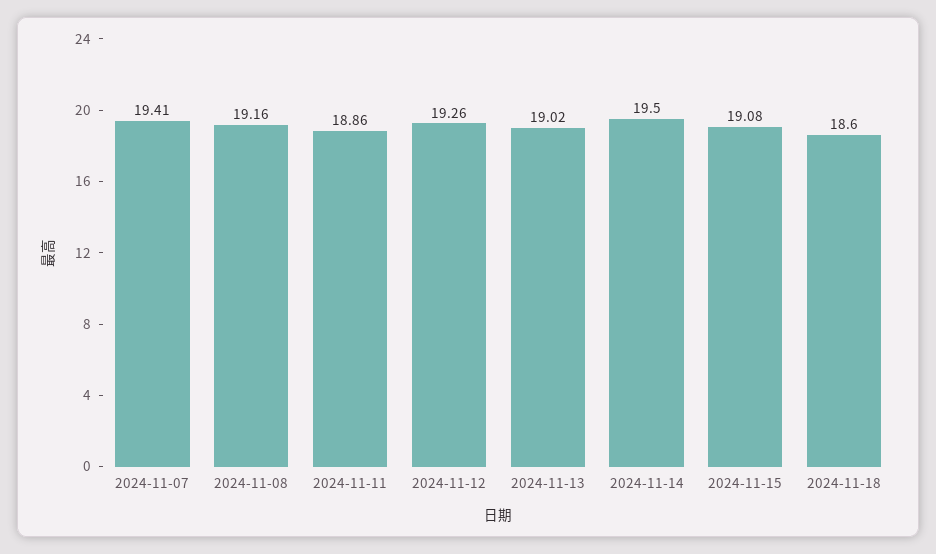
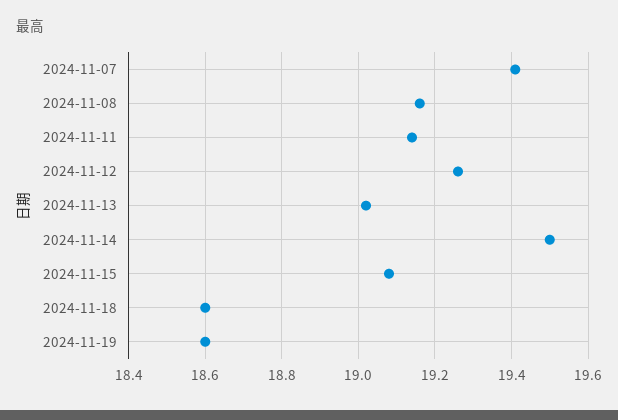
2024-11-11: 18.86 -> 19.15
2024-11-19: none -> 18.6

